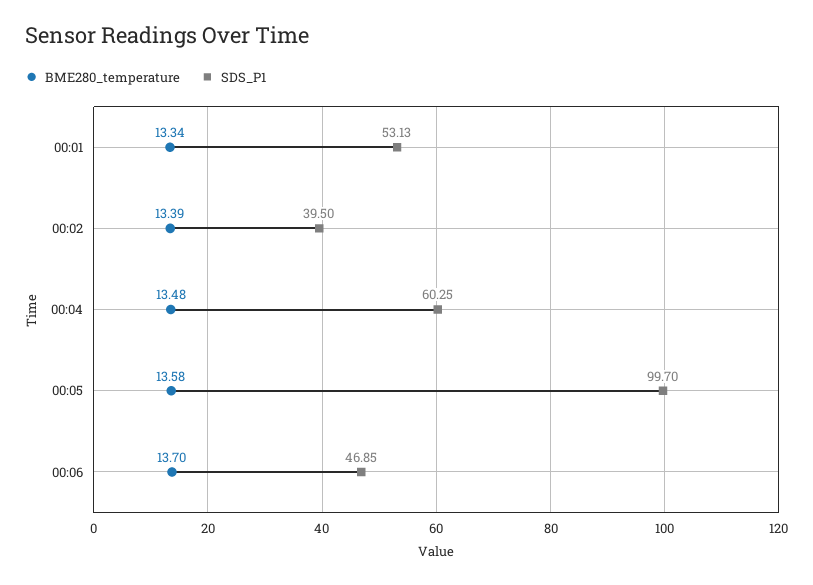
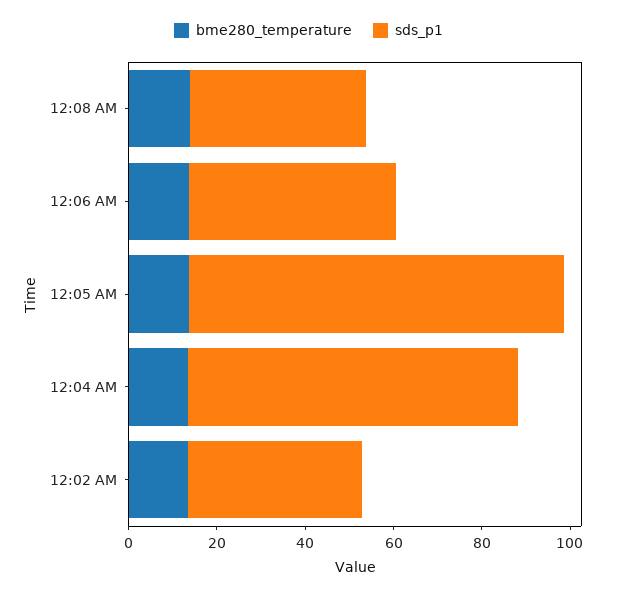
BME280_temperature, 00:01: 13.34 -> none
SDS_P1, 00:01: 53.13 -> none
SDS_P1, 00:04: 60.25 -> 75
SDS_P1, 00:05: 99.7 -> 85
BME280_temperature, 12:08 AM: none -> 15
SDS_P1, 12:08 AM: none -> 40

